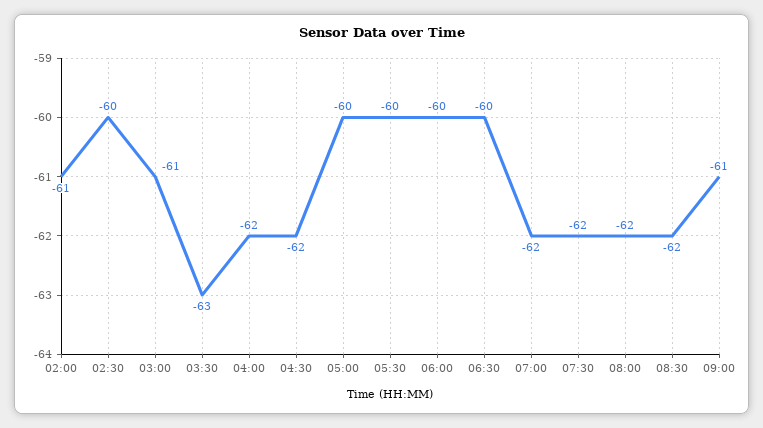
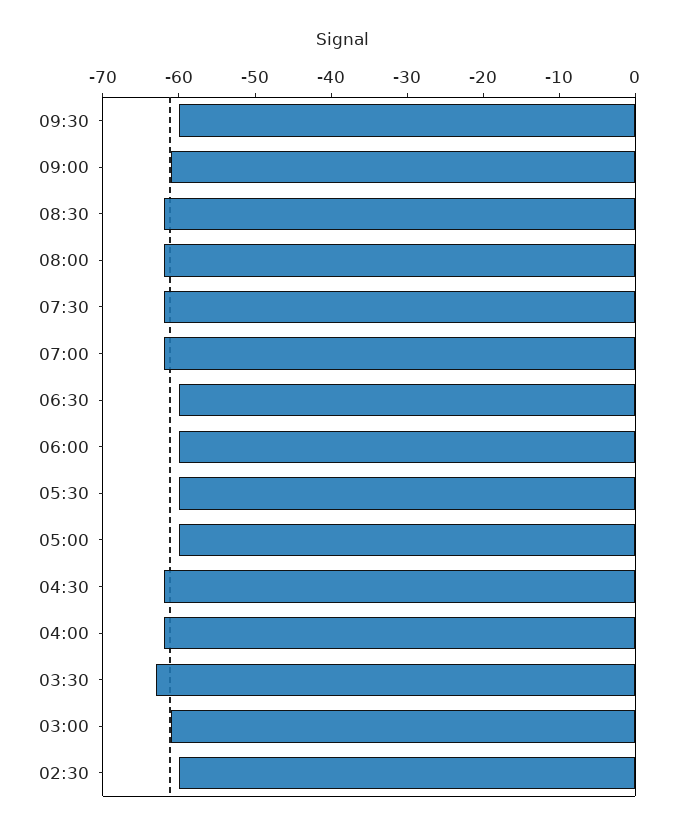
02:00: -61 -> none
09:30: none -> -60

